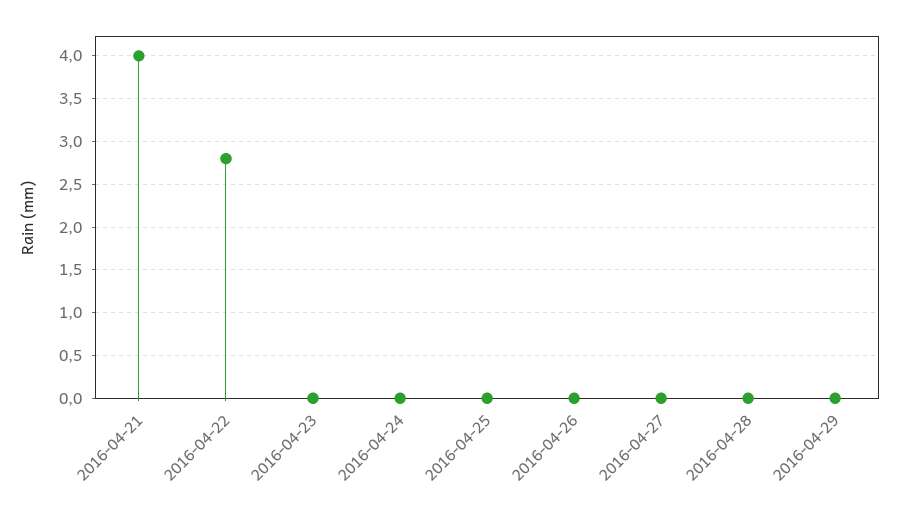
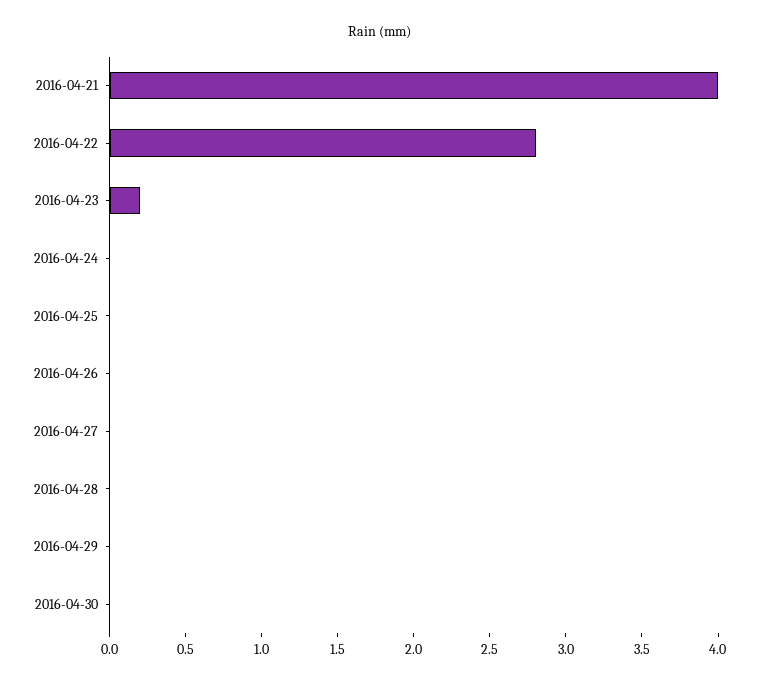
2016-04-23: 0 -> 0.2
2016-04-30: none -> 0

